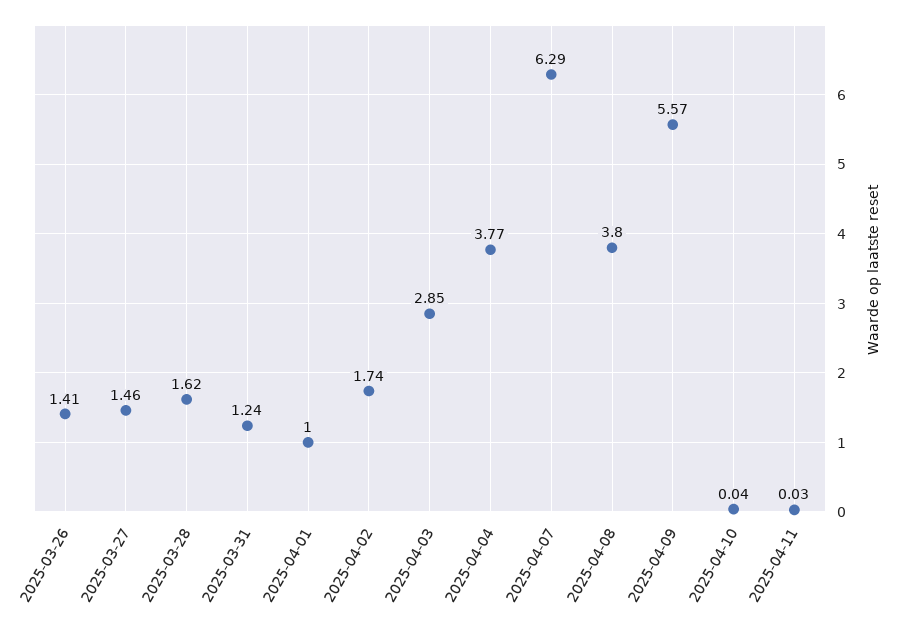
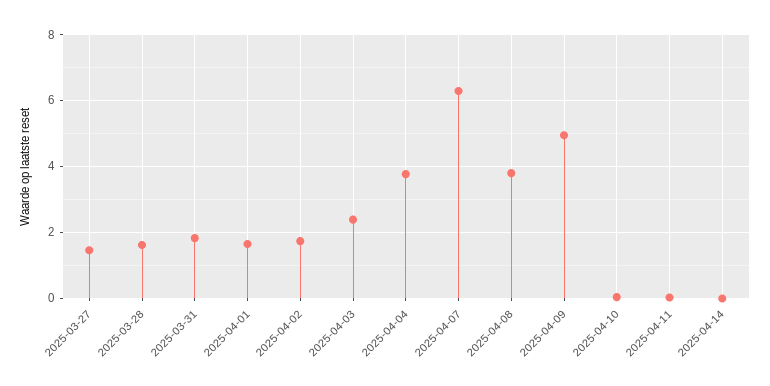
2025-03-26: 1.41 -> none
2025-03-31: 1.24 -> 1.8
2025-04-01: 1 -> 1.6
2025-04-03: 2.85 -> 2.4
2025-04-09: 5.57 -> 5
2025-04-14: none -> 0

